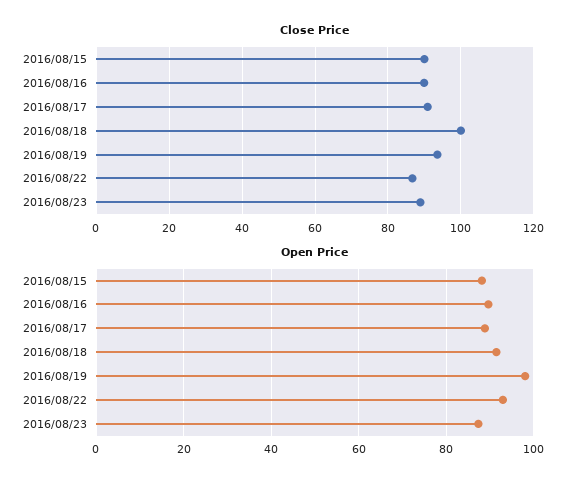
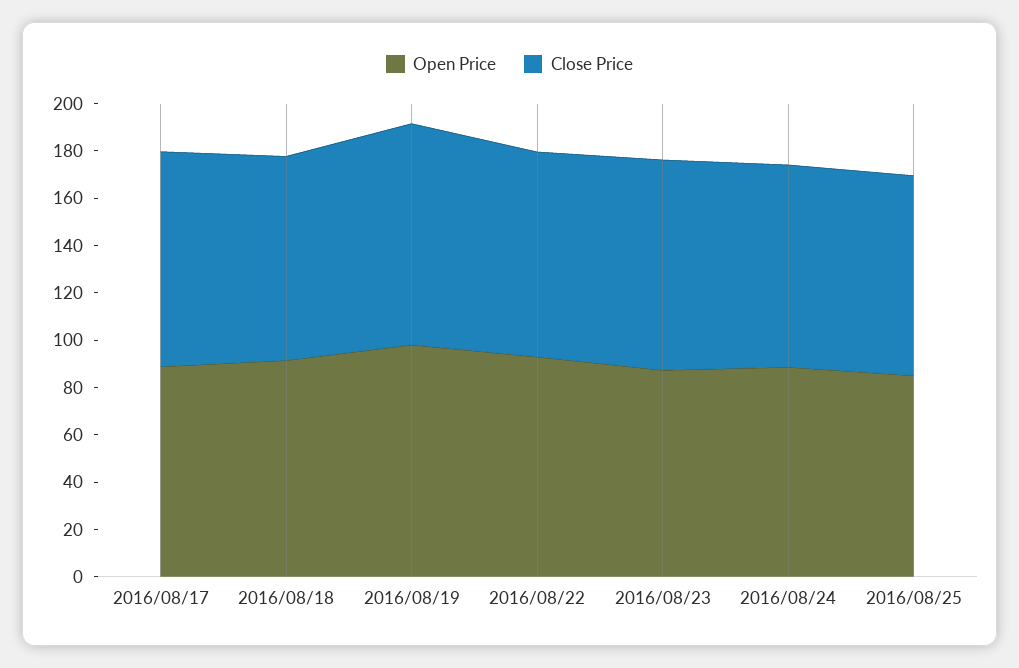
Close Price, 2016/08/15: 90 -> none
Close Price, 2016/08/16: 90 -> none
Close Price, 2016/08/18: 100 -> 85
Open Price, 2016/08/15: 88 -> none
Open Price, 2016/08/16: 90 -> none
Open Price, 2016/08/24: none -> 90
Close Price, 2016/08/24: none -> 85
Open Price, 2016/08/25: none -> 85
Close Price, 2016/08/25: none -> 85

